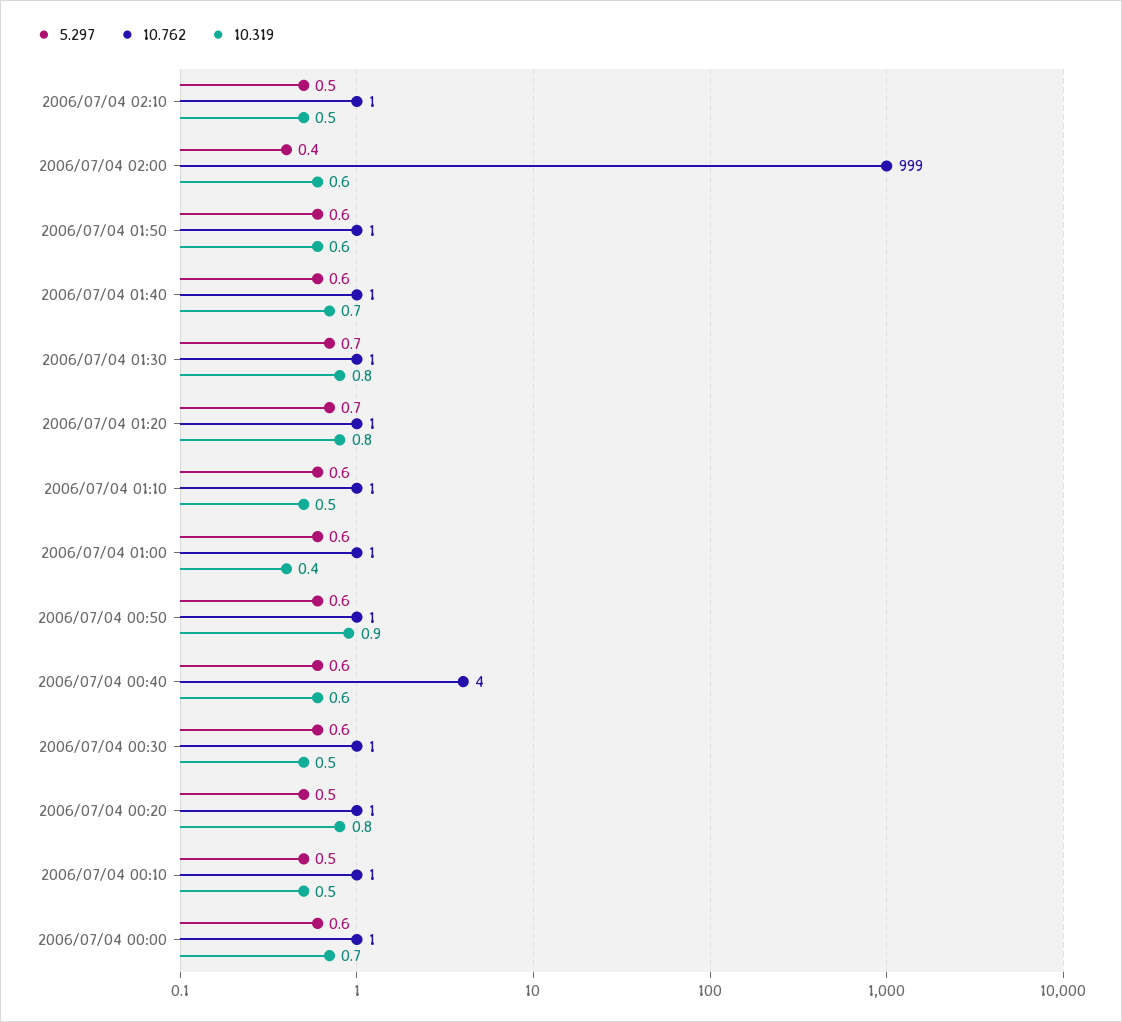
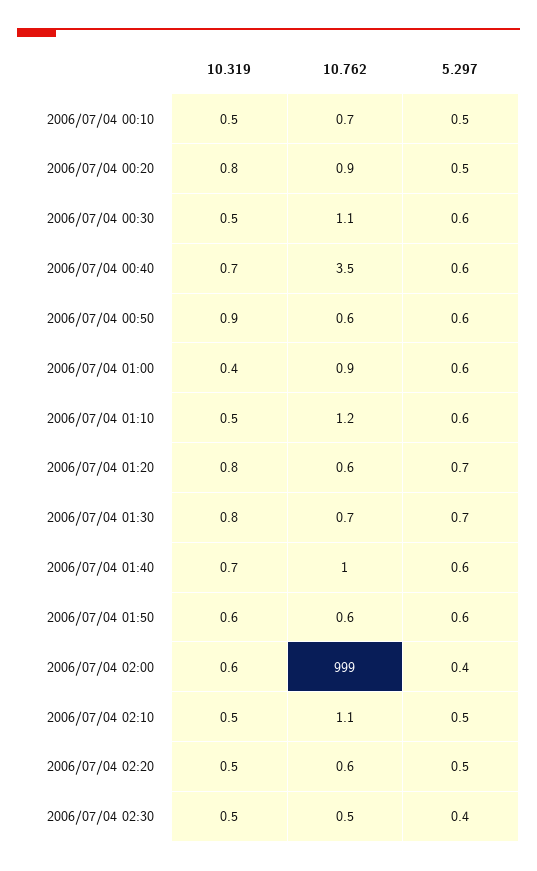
10.319, 2006/07/04 00:40: 0.6 -> 0.7
5.297, 2006/07/04 00:00: 0.6 -> none
10.762, 2006/07/04 00:00: 1 -> none
10.319, 2006/07/04 00:00: 0.7 -> none
10.319, 2006/07/04 02:20: none -> 0.5
10.762, 2006/07/04 02:20: none -> 0.6
5.297, 2006/07/04 02:20: none -> 0.5
10.319, 2006/07/04 02:30: none -> 0.5
10.762, 2006/07/04 02:30: none -> 0.5
5.297, 2006/07/04 02:30: none -> 0.4

